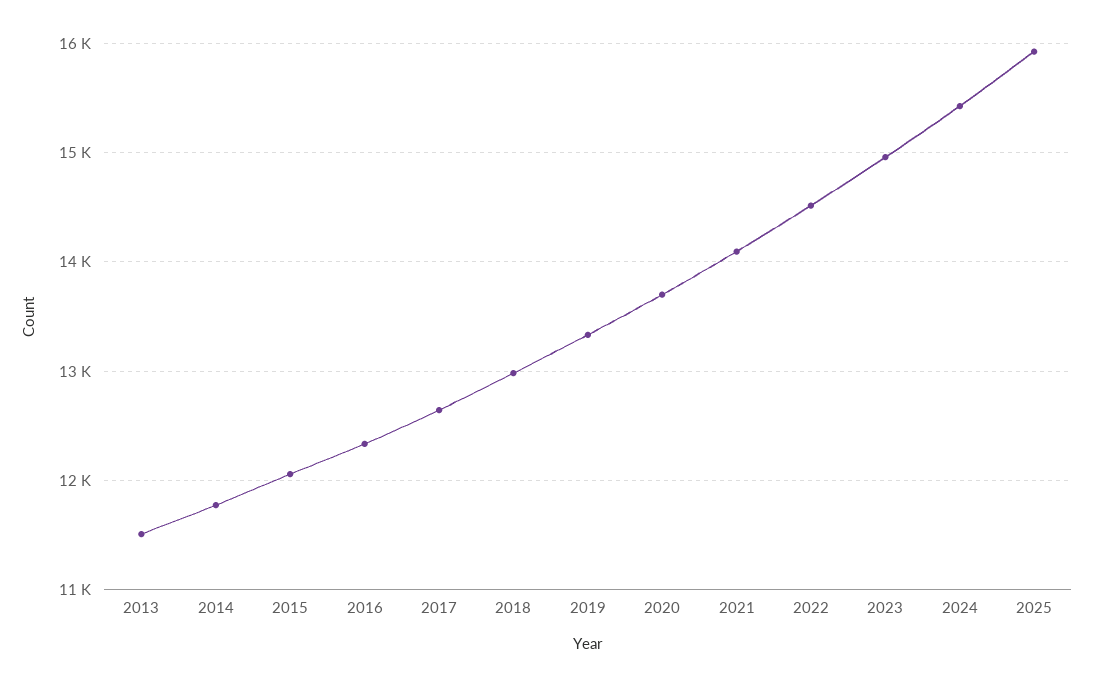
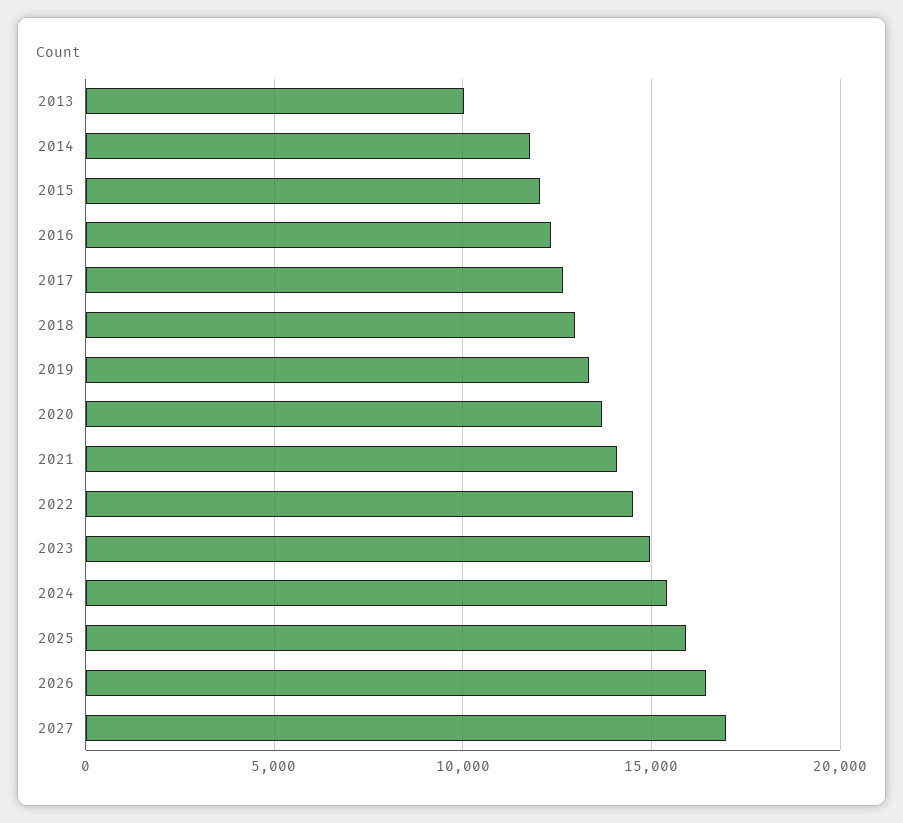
2013: 11500 -> 10000
2026: none -> 16500
2027: none -> 17000

